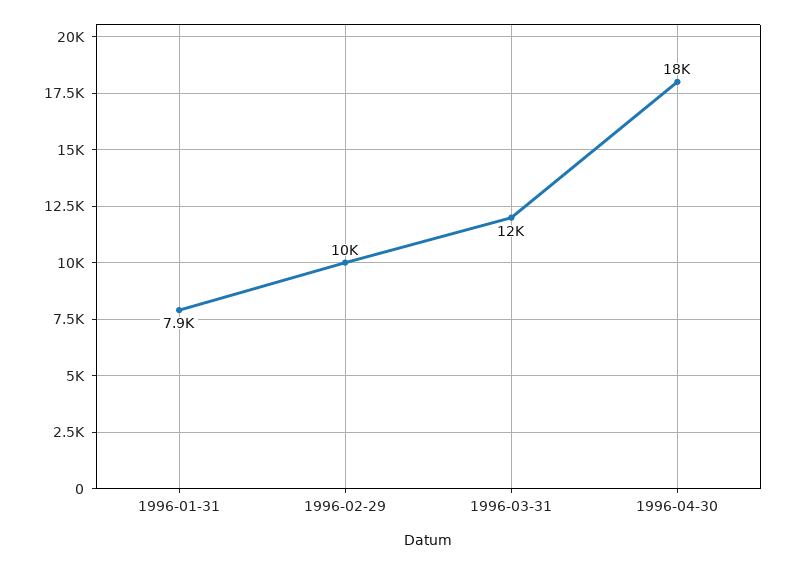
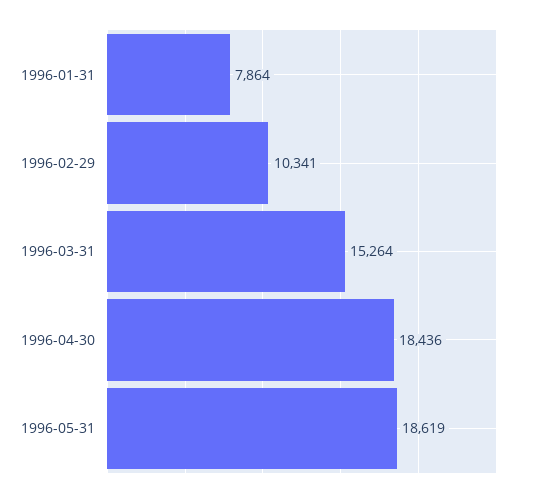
1996-03-31: 12000 -> 15264
1996-05-31: none -> 18619

